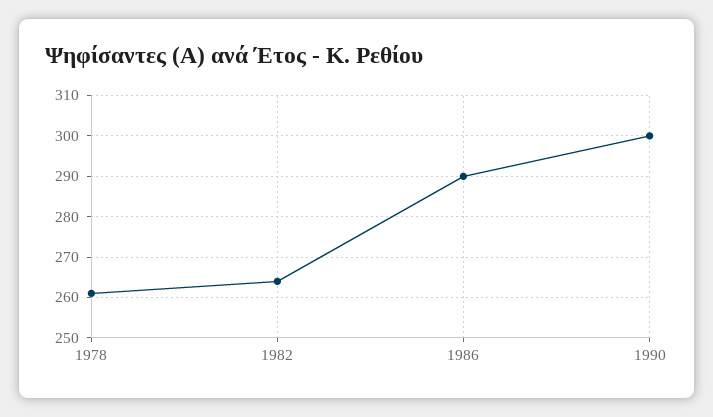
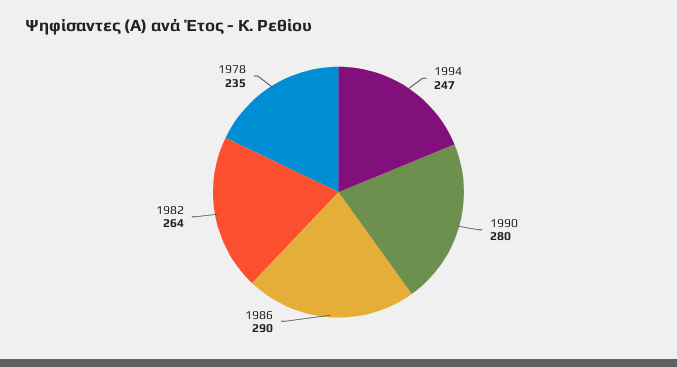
1978: 260 -> 235
1990: 300 -> 280
1994: none -> 247

